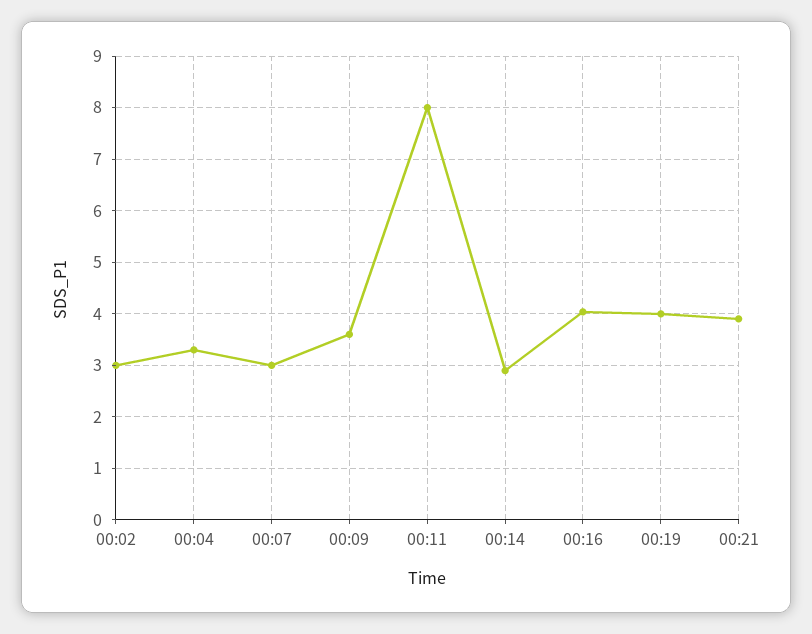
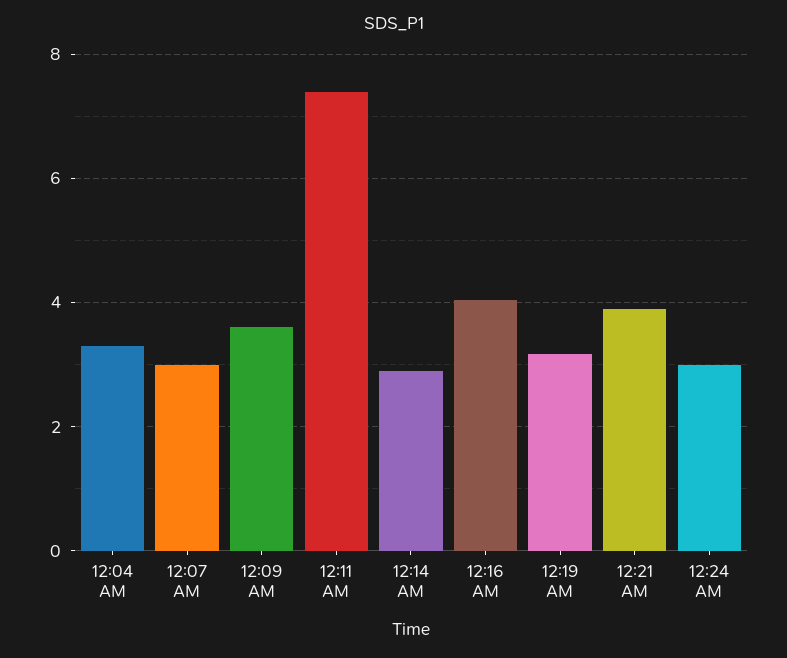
00:02: 3 -> none
00:11: 8 -> 7.4
00:19: 4 -> 3.2
12:24 AM: none -> 3

